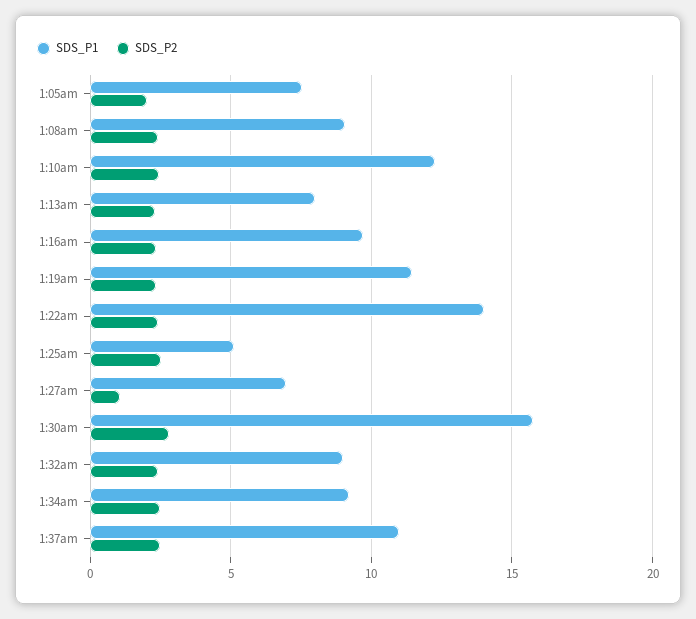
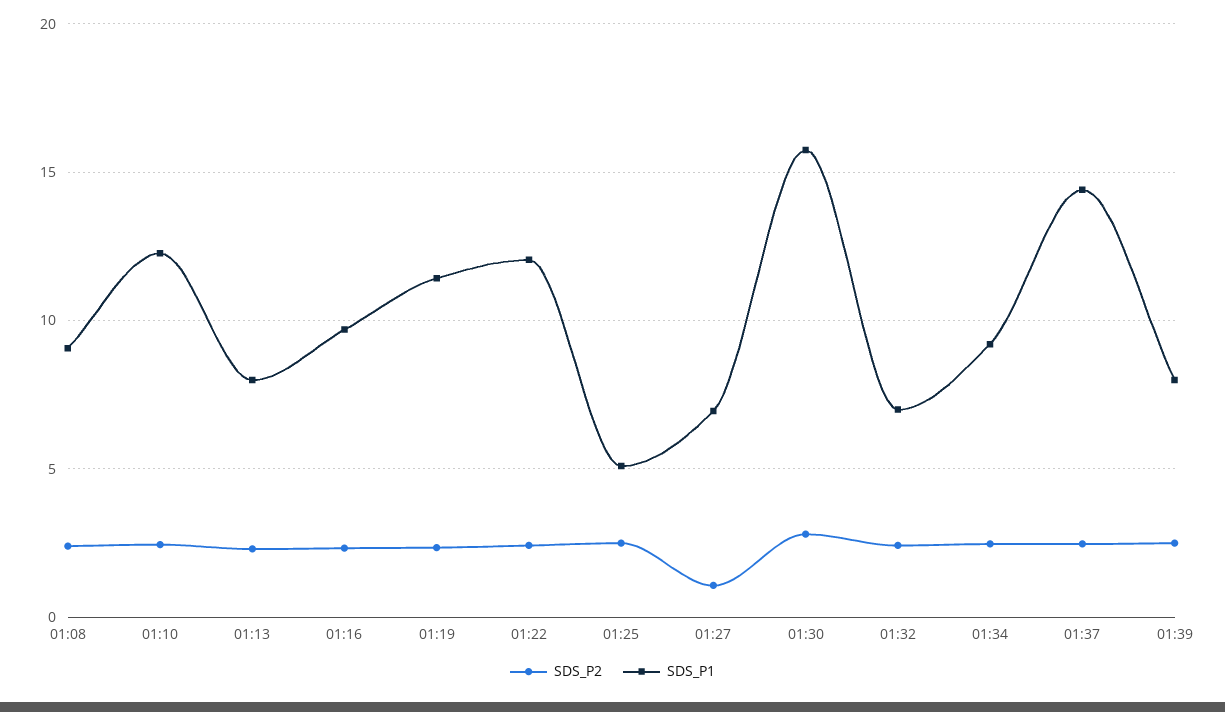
SDS_P1, 1:05am: 7.5 -> none
SDS_P2, 1:05am: 2 -> none
SDS_P1, 1:22am: 14 -> 12
SDS_P1, 1:32am: 9 -> 7
SDS_P1, 1:37am: 11 -> 14.5
SDS_P2, 01:39: none -> 2.5
SDS_P1, 01:39: none -> 8

